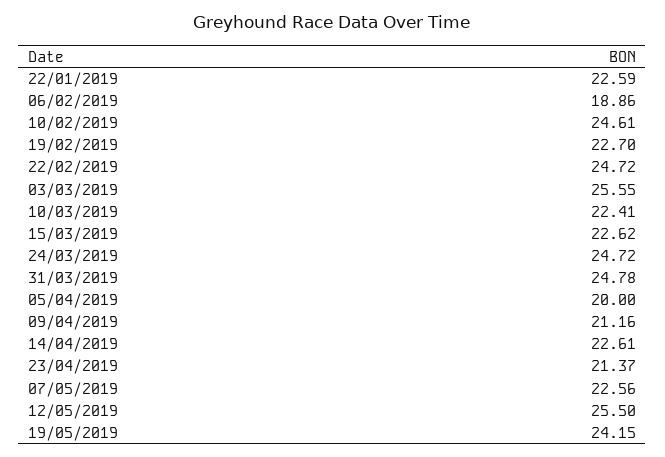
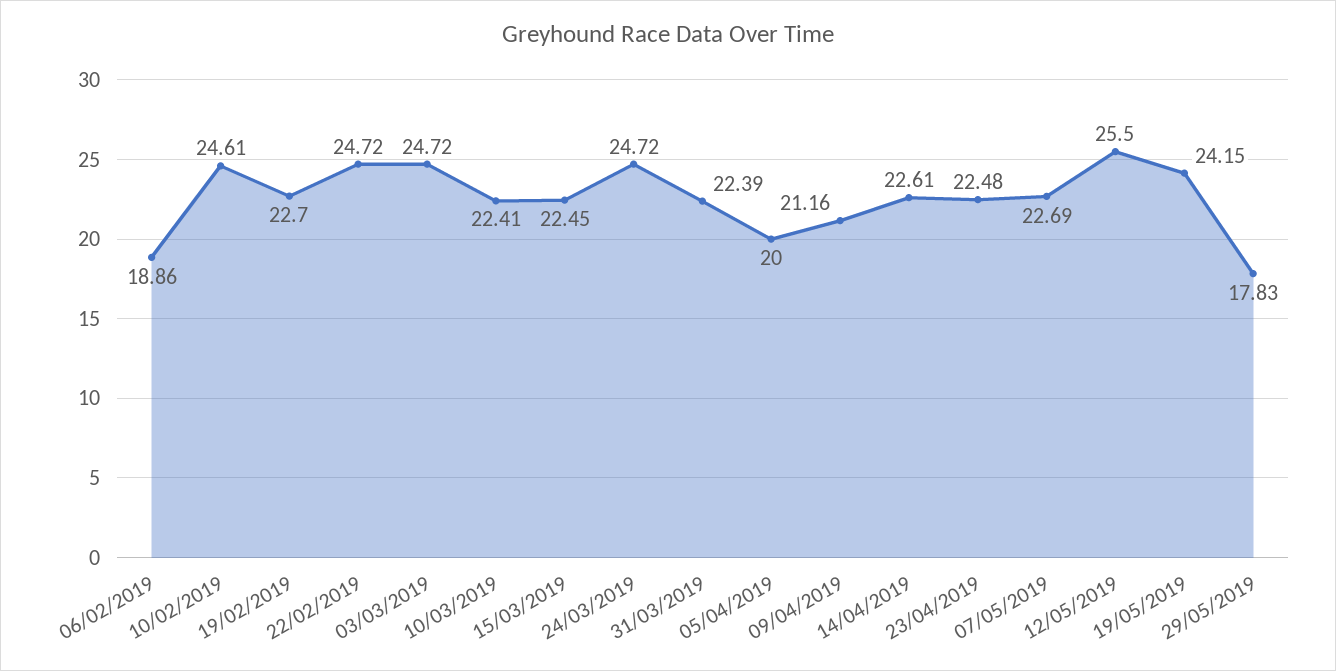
22/01/2019: 22.59 -> none
03/03/2019: 25.55 -> 24.72
15/03/2019: 22.62 -> 22.45
31/03/2019: 24.78 -> 22.39
23/04/2019: 21.37 -> 22.48
07/05/2019: 22.56 -> 22.69
29/05/2019: none -> 17.83

